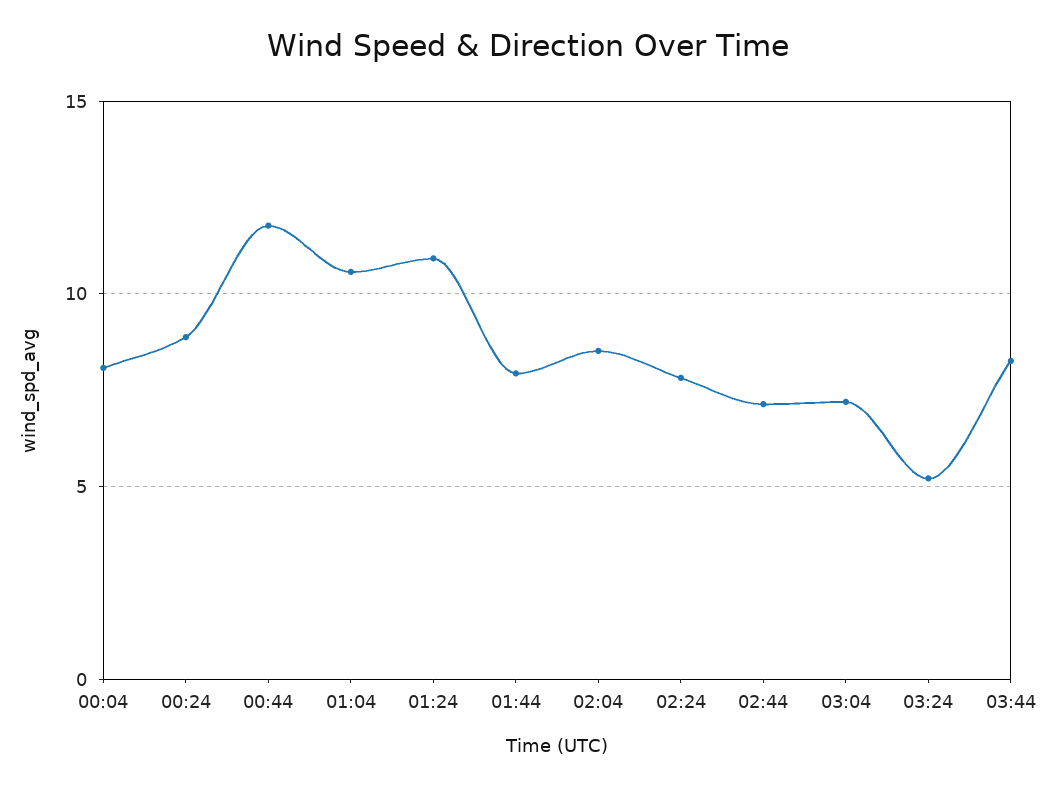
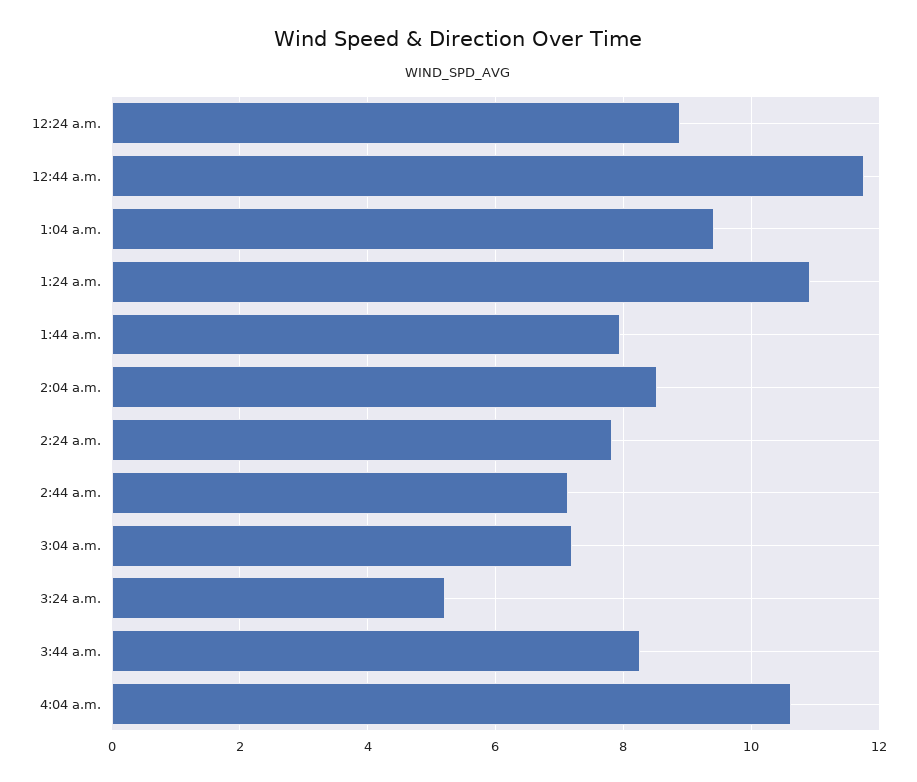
00:04: 8 -> none
01:04: 10.5 -> 9.4
4:04 a.m.: none -> 10.6

